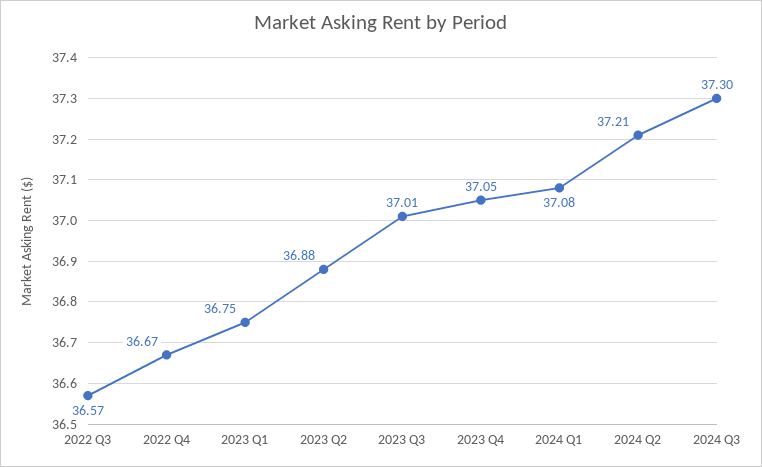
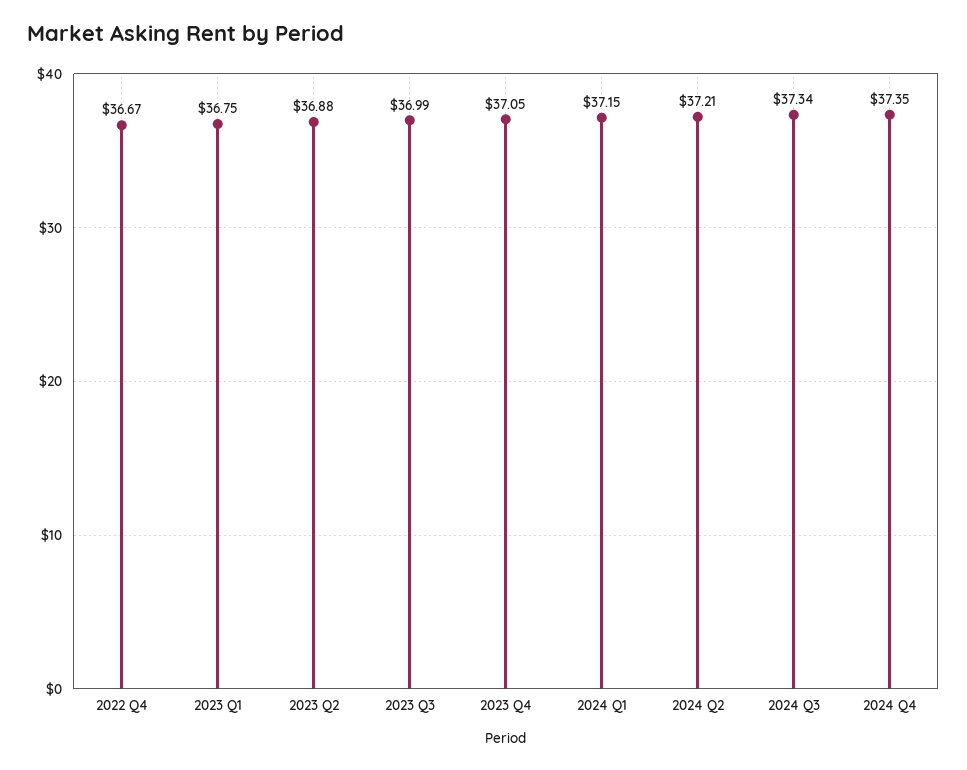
2022 Q3: 36.57 -> none
2023 Q3: 37.01 -> 36.99
2024 Q1: 37.08 -> 37.15
2024 Q3: 37.3 -> 37.34
2024 Q4: none -> 37.35

